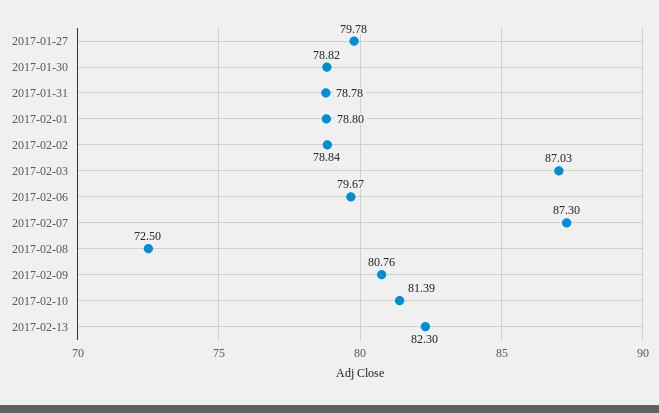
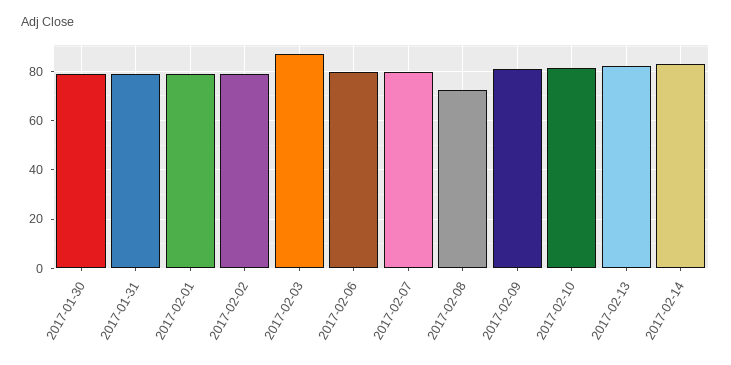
2017-01-27: 79.78 -> none
2017-02-07: 87.3 -> 80
2017-02-14: none -> 82.5

